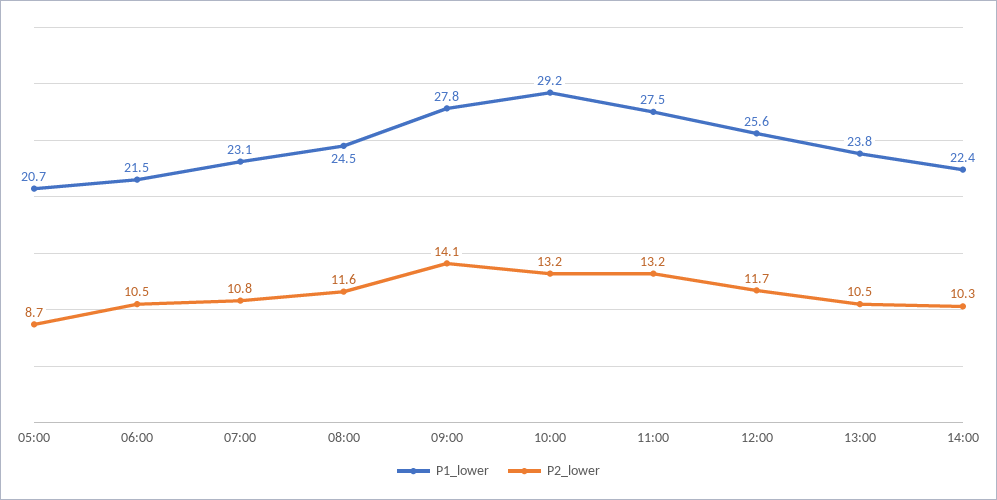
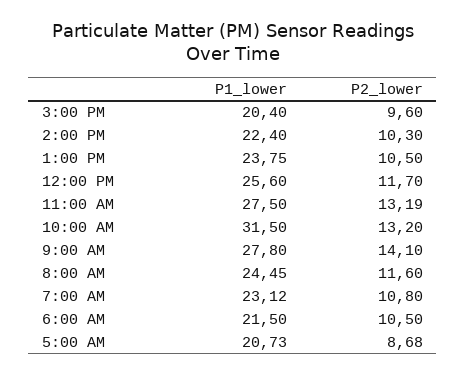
P1_lower, 10:00: 29.2 -> 31.5
P1_lower, 3:00 PM: none -> 20.4
P2_lower, 3:00 PM: none -> 9.6

